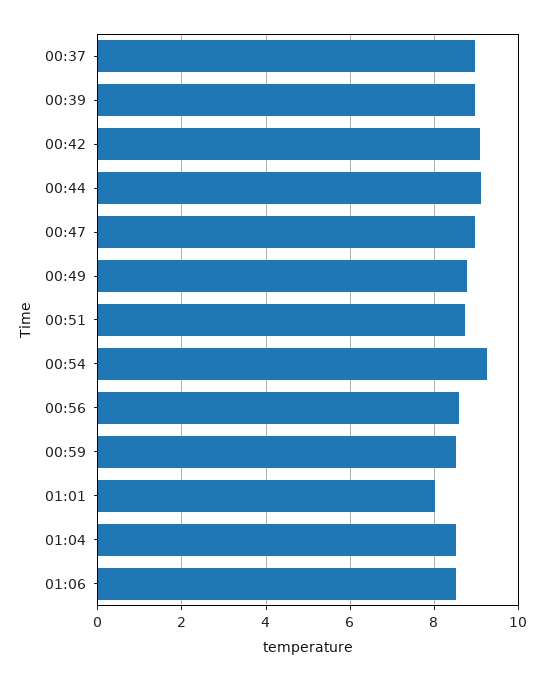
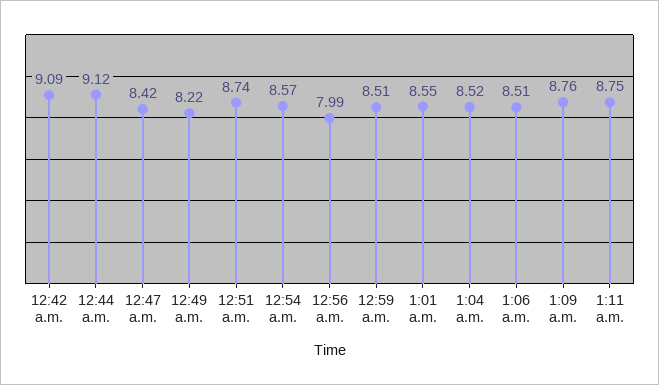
00:37: 9 -> none
00:39: 9 -> none
00:47: 9 -> 8.42
00:49: 8.8 -> 8.22
00:54: 9.2 -> 8.57
00:56: 8.6 -> 7.99
01:01: 8 -> 8.55
1:09 a.m.: none -> 8.76
1:11 a.m.: none -> 8.75

